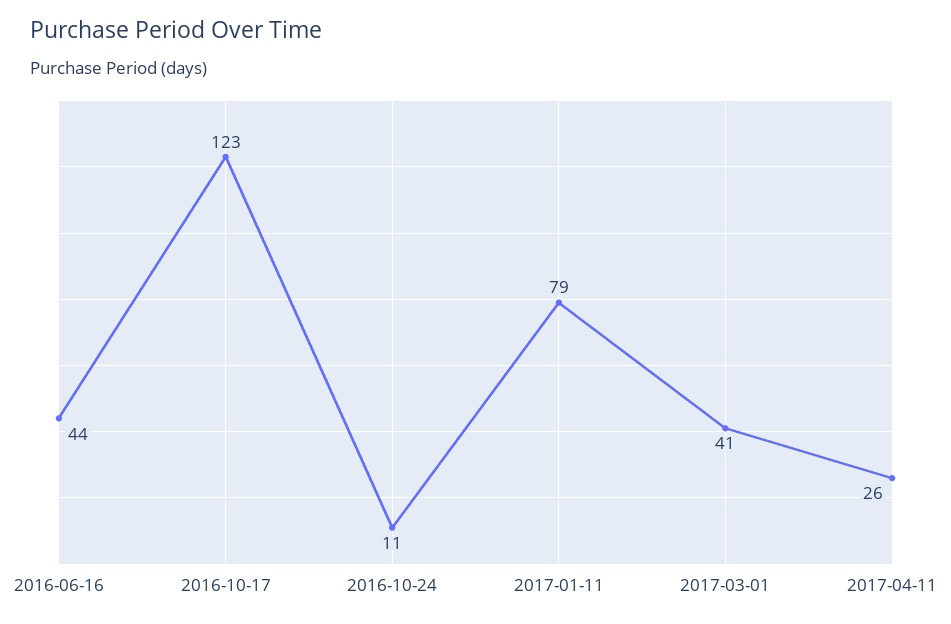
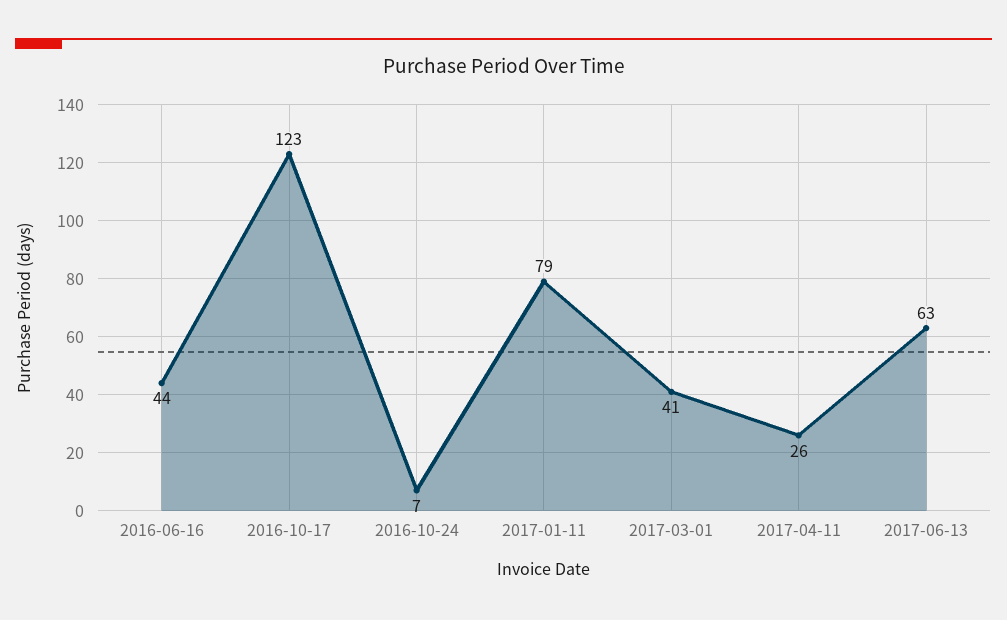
2016-10-24: 11 -> 7
2017-06-13: none -> 63

